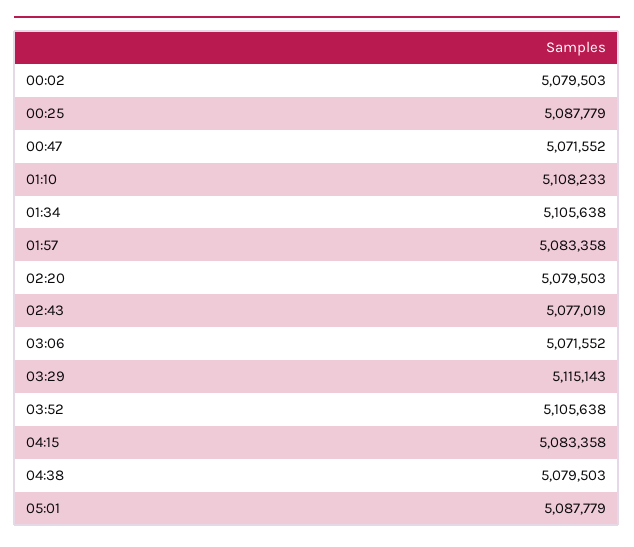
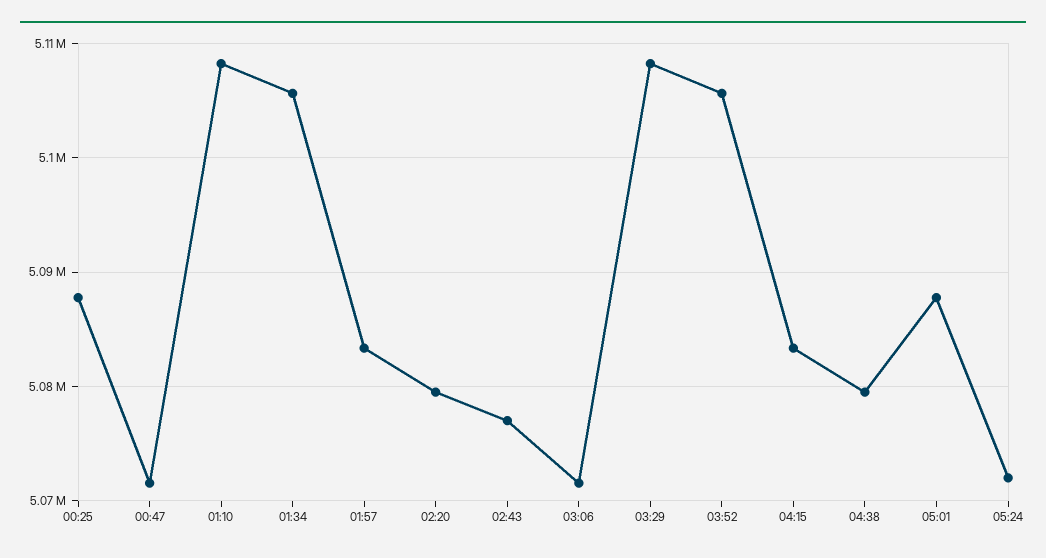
00:02: 5079503 -> none
03:29: 5115143 -> 5108000
05:24: none -> 5072000

